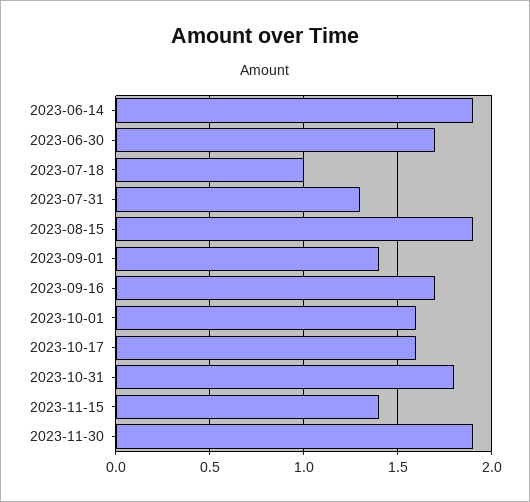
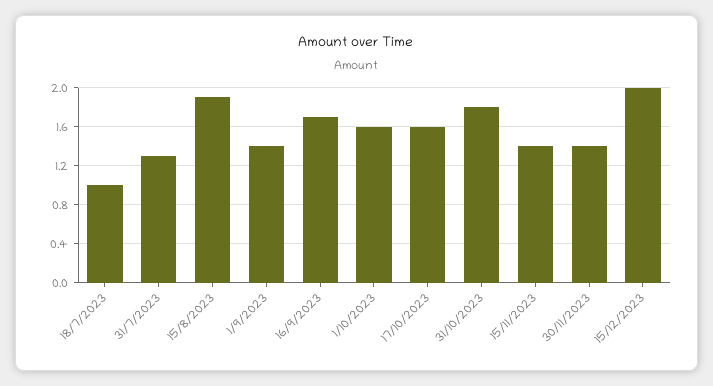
2023-06-14: 1.9 -> none
2023-06-30: 1.7 -> none
2023-11-30: 1.9 -> 1.4
15/12/2023: none -> 2

